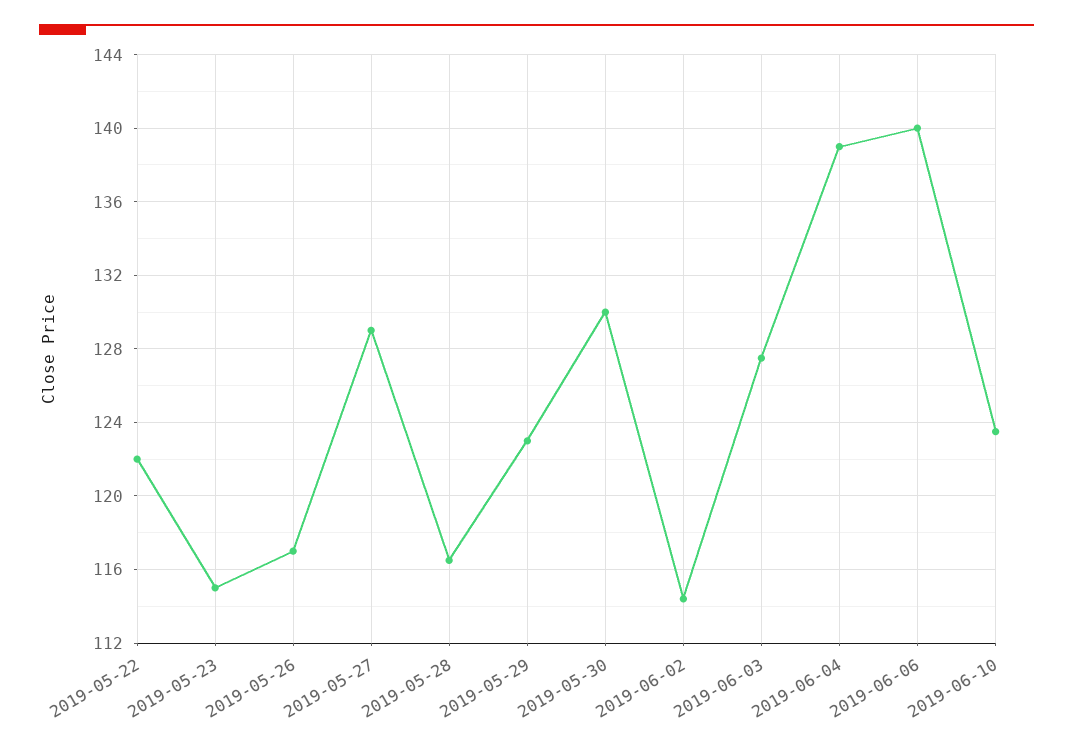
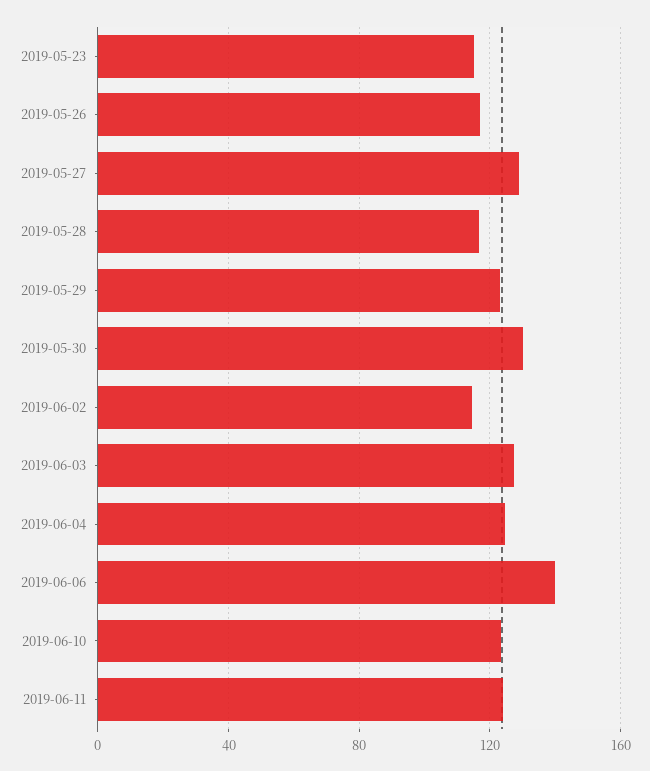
2019-05-22: 122 -> none
2019-06-04: 139 -> 125
2019-06-11: none -> 125

